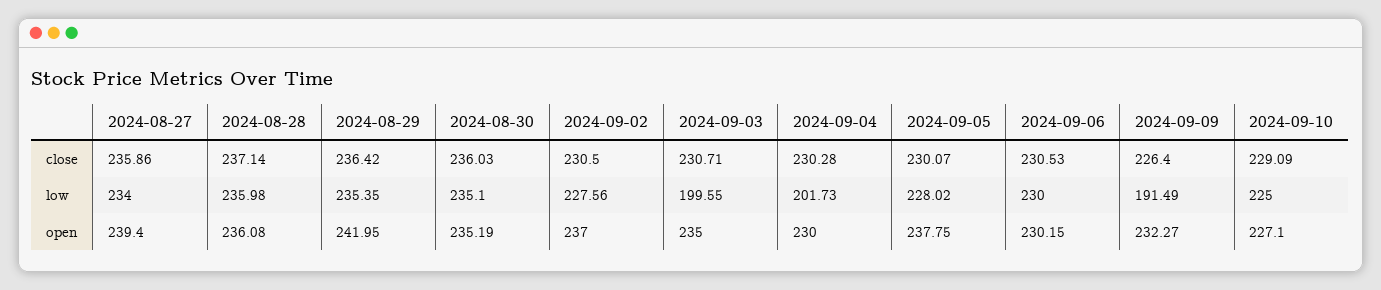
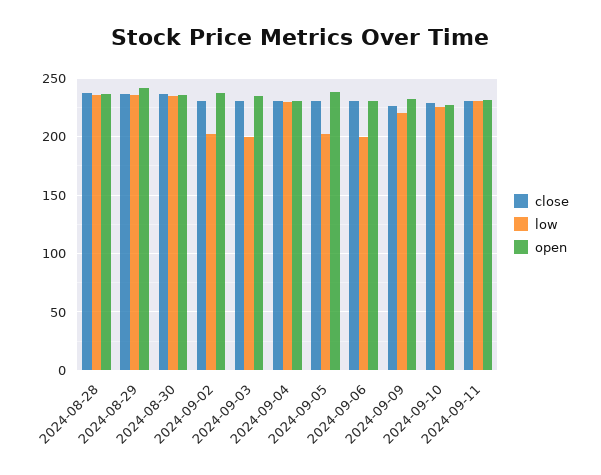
close, 2024-08-27: 235.86 -> none
low, 2024-08-27: 234 -> none
low, 2024-09-02: 227.56 -> 200
low, 2024-09-04: 201.73 -> 230
low, 2024-09-05: 228.02 -> 200
low, 2024-09-06: 230 -> 200
low, 2024-09-09: 191.49 -> 220
open, 2024-08-27: 239.4 -> none
close, 2024-09-11: none -> 230
low, 2024-09-11: none -> 230
open, 2024-09-11: none -> 230

